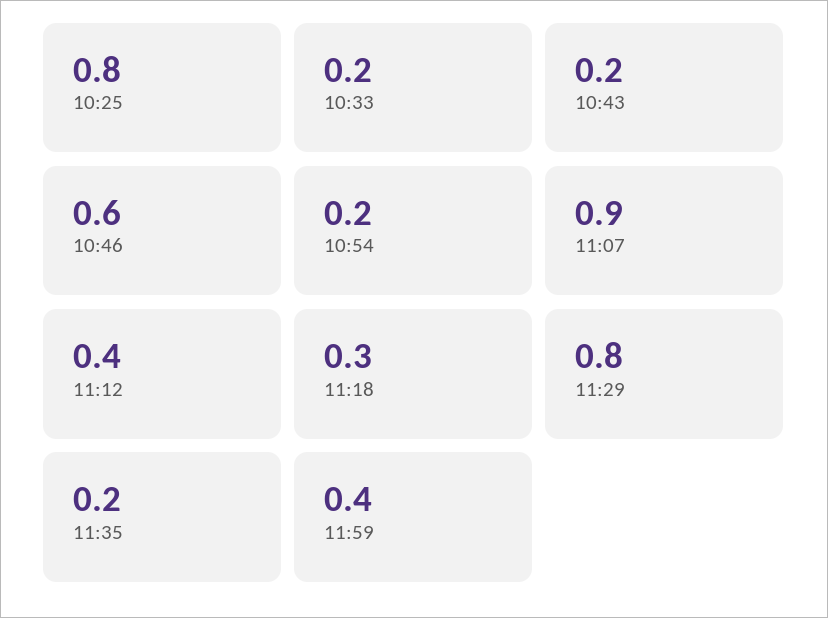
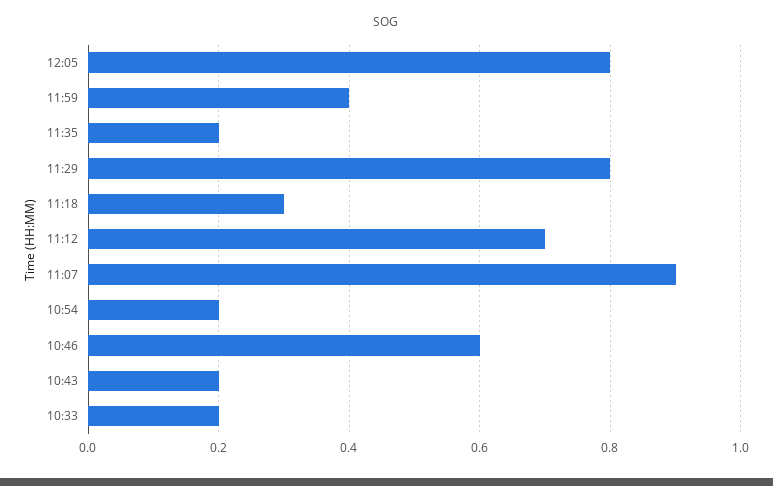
10:25: 0.8 -> none
11:12: 0.4 -> 0.7
12:05: none -> 0.8

